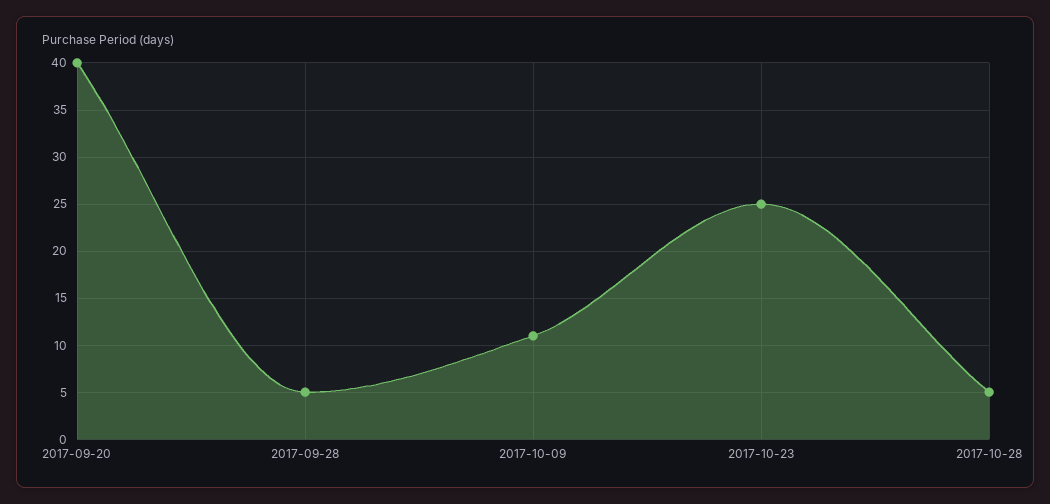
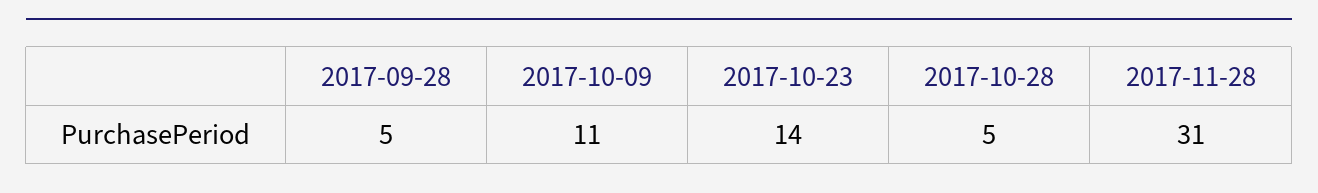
2017-09-20: 40 -> none
2017-10-23: 25 -> 14
2017-11-28: none -> 31

